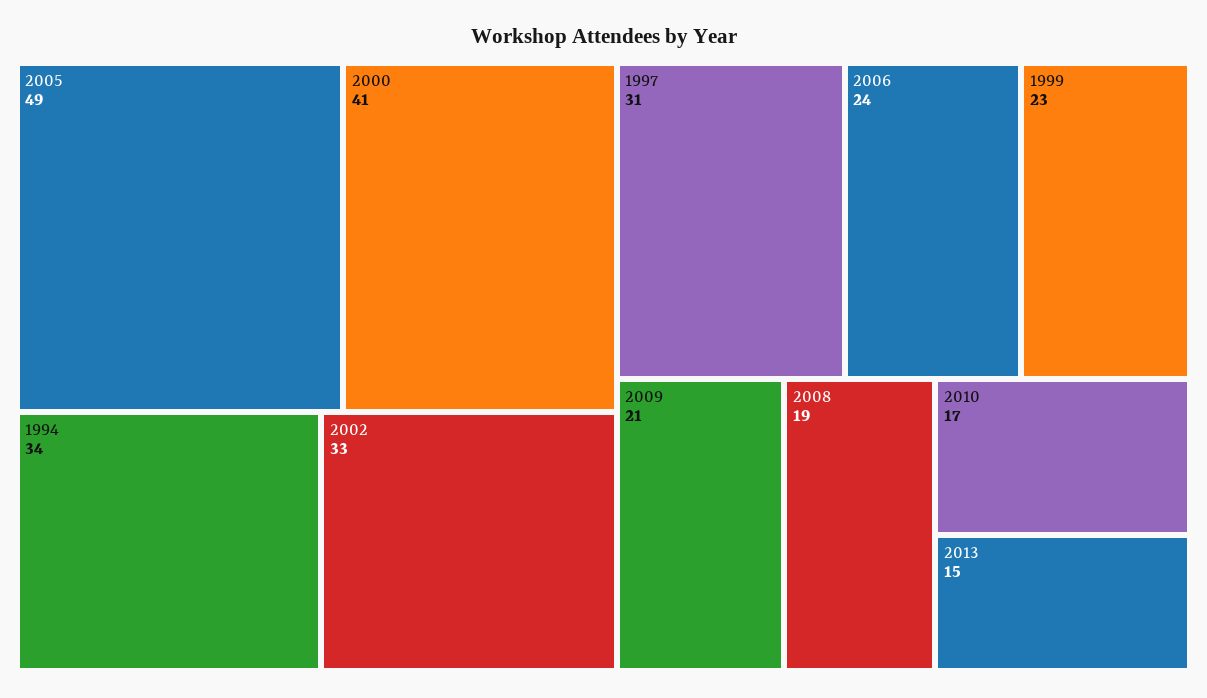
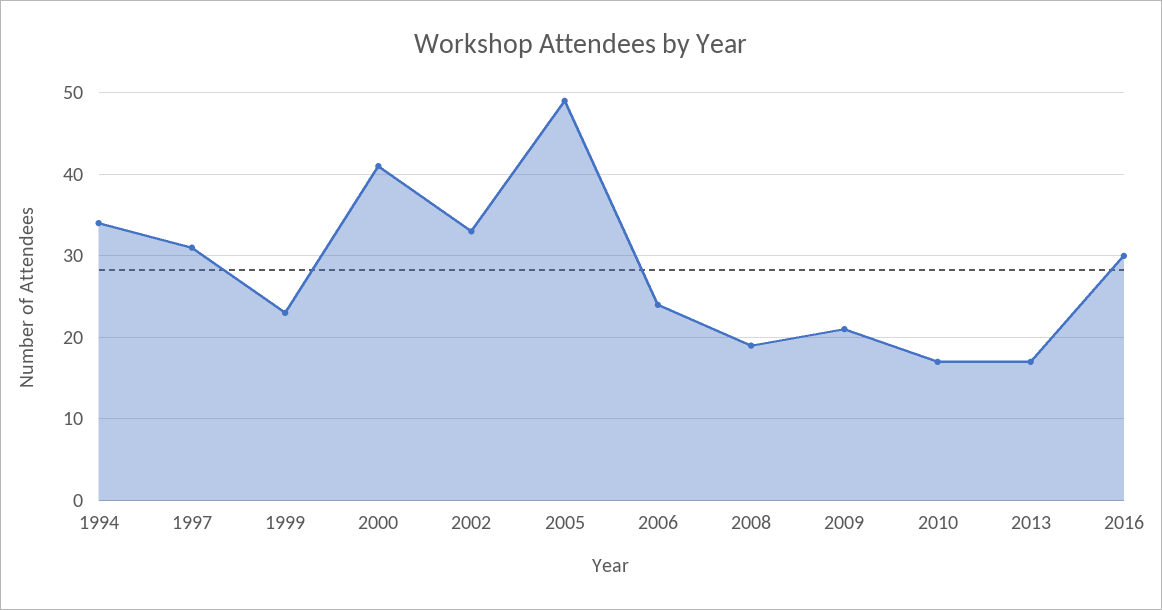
2013: 15 -> 17
2016: none -> 30

